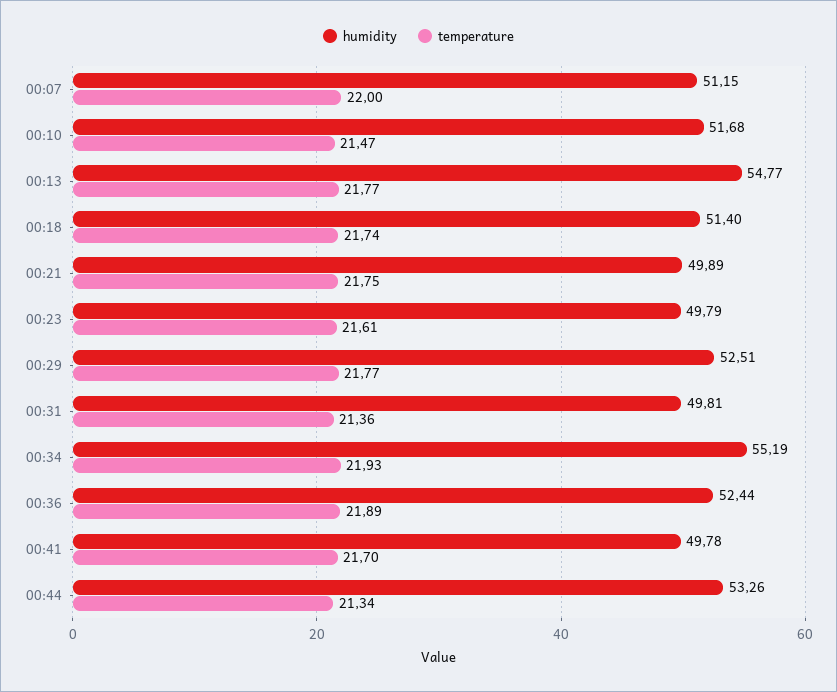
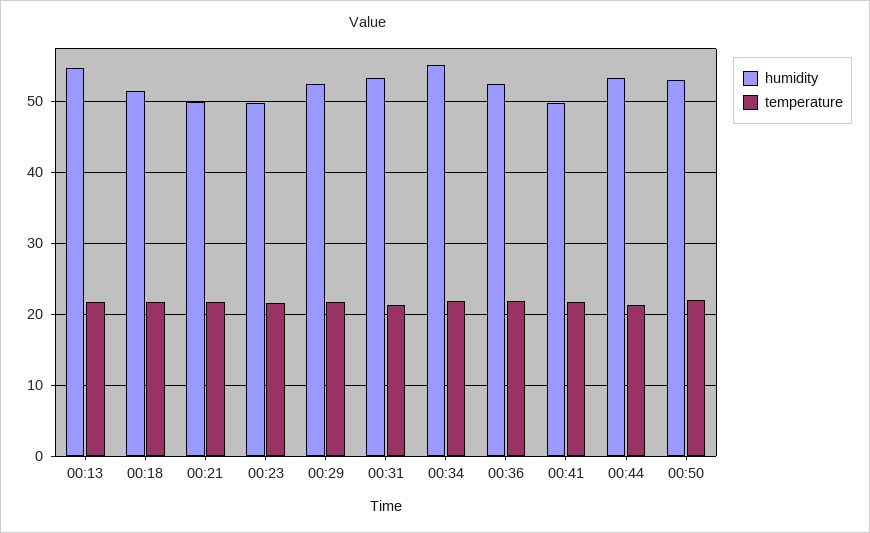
humidity, 00:07: 51.15 -> none
temperature, 00:07: 22 -> none
humidity, 00:10: 51.68 -> none
temperature, 00:10: 21.47 -> none
humidity, 00:31: 49.81 -> 53
humidity, 00:50: none -> 53
temperature, 00:50: none -> 22

